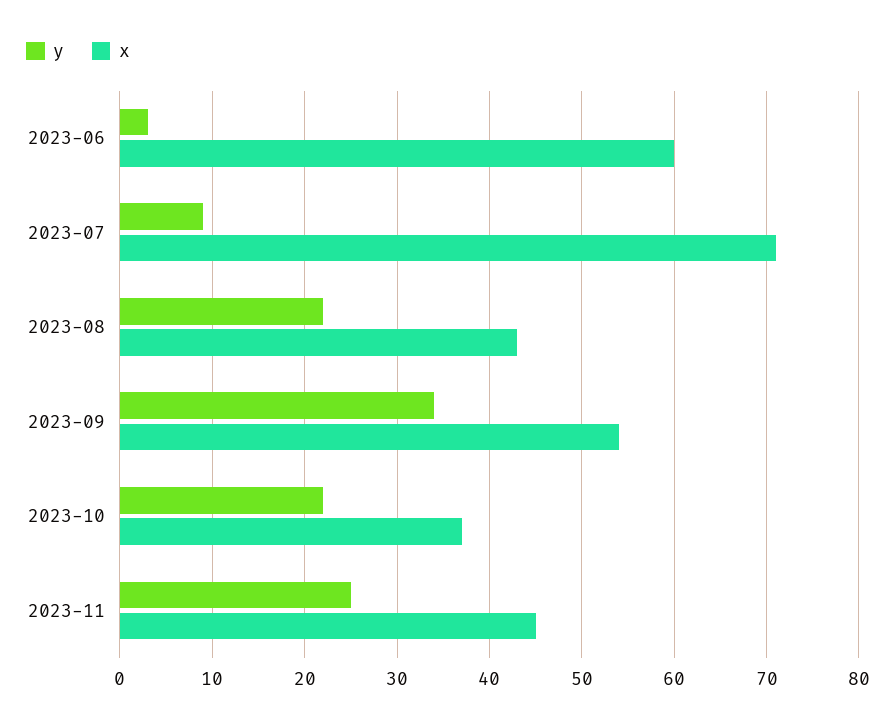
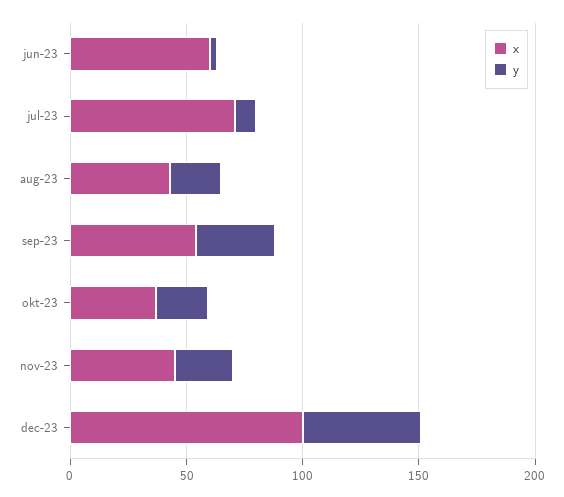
x, dec-23: none -> 100
y, dec-23: none -> 50

